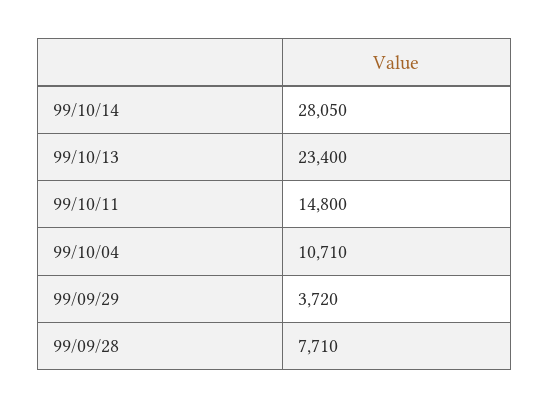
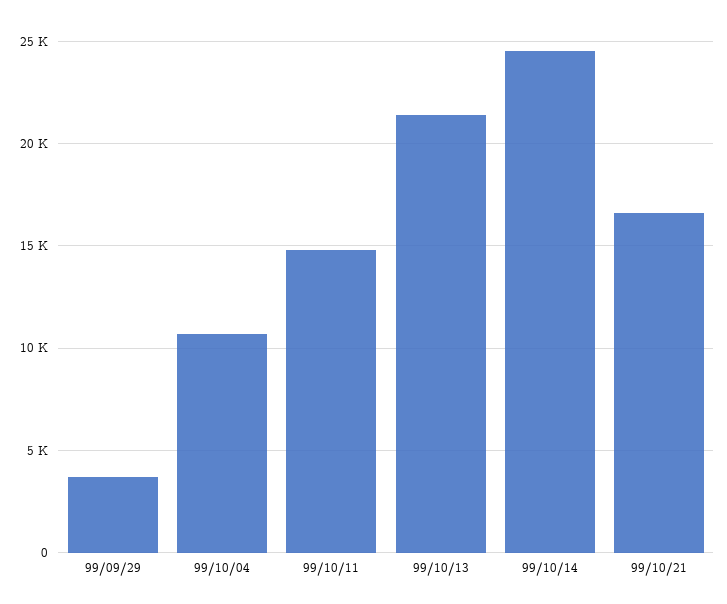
99/10/14: 28050 -> 24500
99/10/13: 23400 -> 21500
99/09/28: 7710 -> none
99/10/21: none -> 16500

